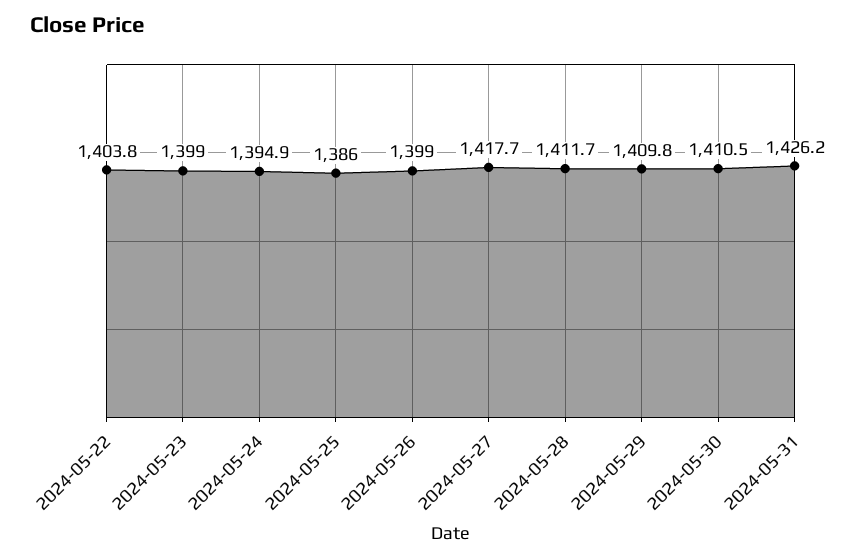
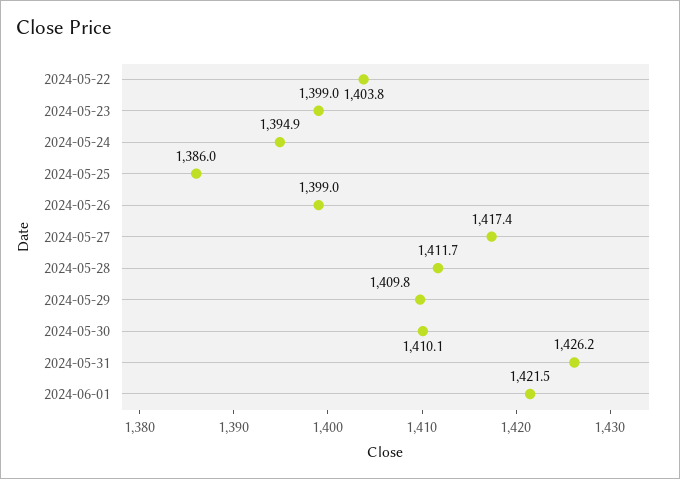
2024-05-27: 1417.7 -> 1417.4
2024-05-30: 1410.5 -> 1410.1
2024-06-01: none -> 1421.5

